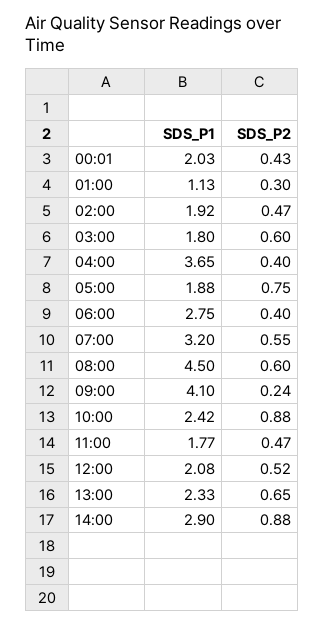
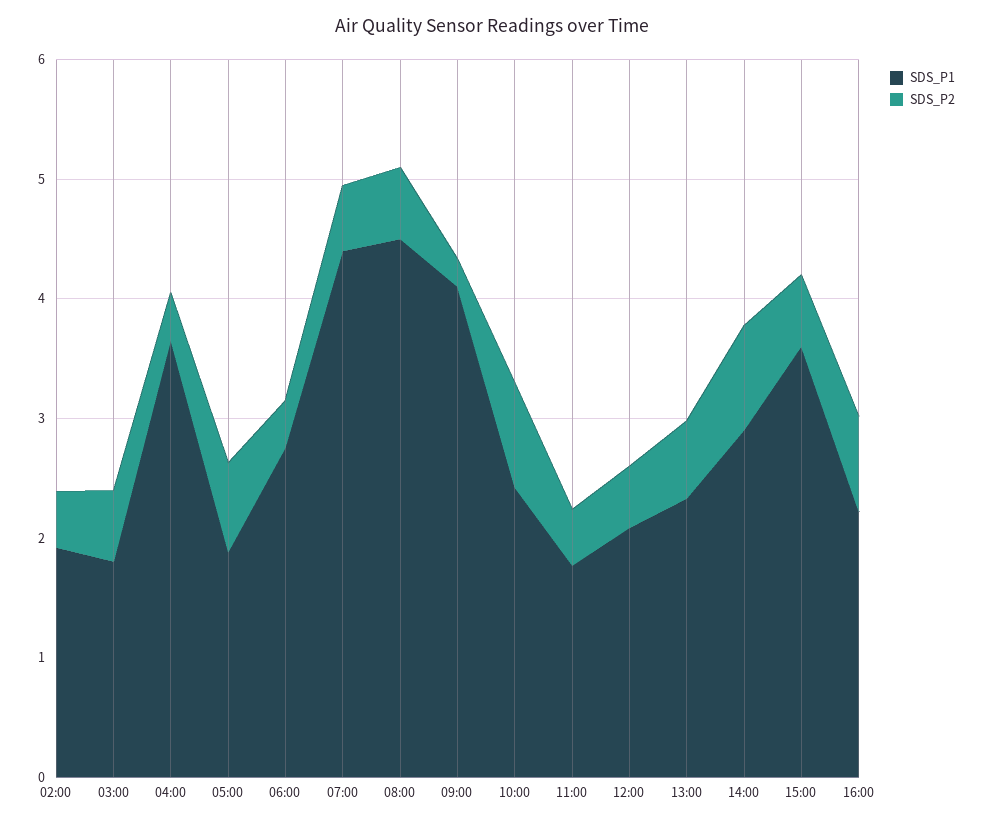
SDS_P1, 00:01: 2.03 -> none
SDS_P2, 00:01: 0.43 -> none
SDS_P1, 01:00: 1.13 -> none
SDS_P2, 01:00: 0.3 -> none
SDS_P1, 07:00: 3.2 -> 4.4
SDS_P1, 15:00: none -> 3.6
SDS_P2, 15:00: none -> 0.6
SDS_P1, 16:00: none -> 2.2
SDS_P2, 16:00: none -> 0.8

